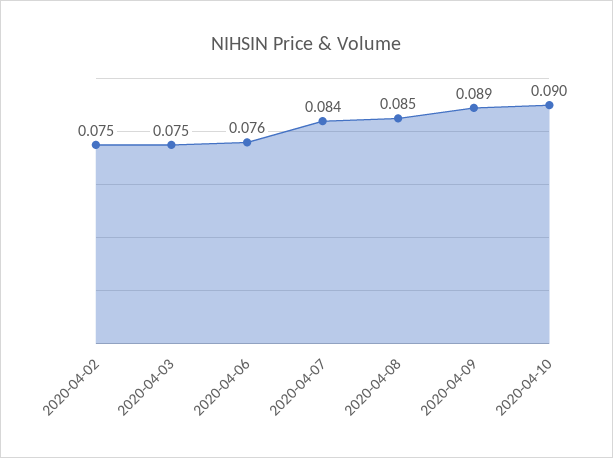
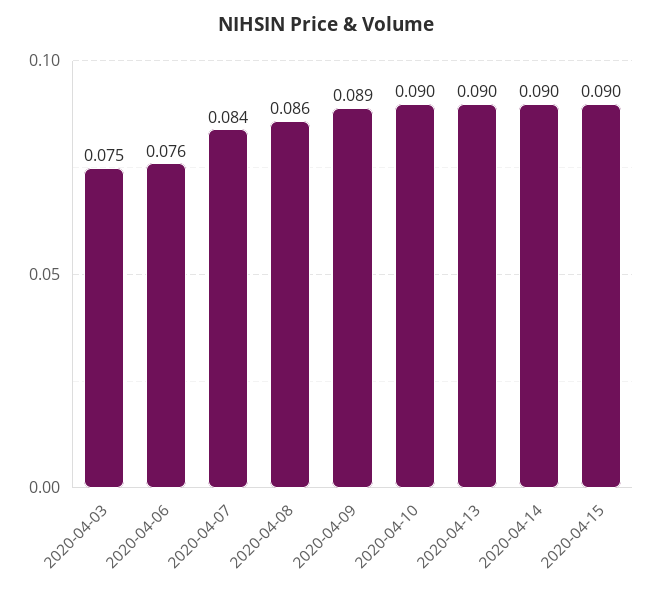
2020-04-02: 0.075 -> none
2020-04-08: 0.085 -> 0.086
2020-04-13: none -> 0.09
2020-04-14: none -> 0.09
2020-04-15: none -> 0.09

